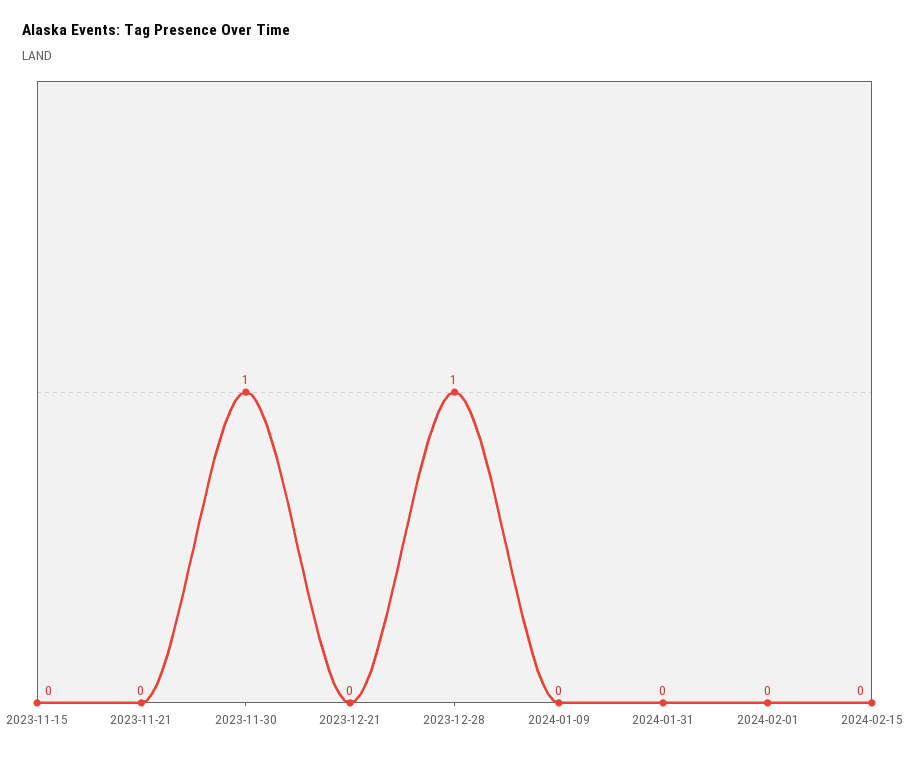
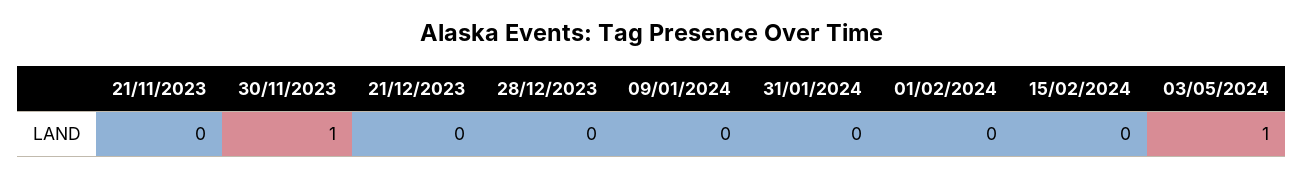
2023-11-15: 0 -> none
2023-12-28: 1 -> 0
03/05/2024: none -> 1

